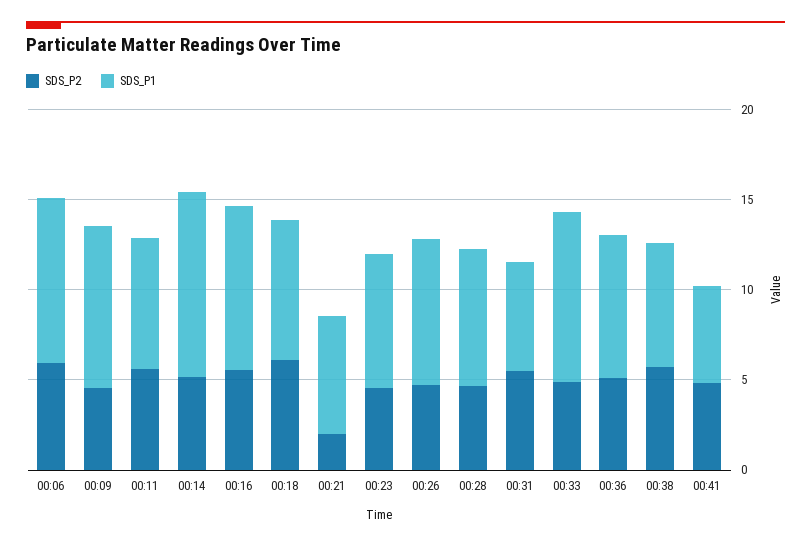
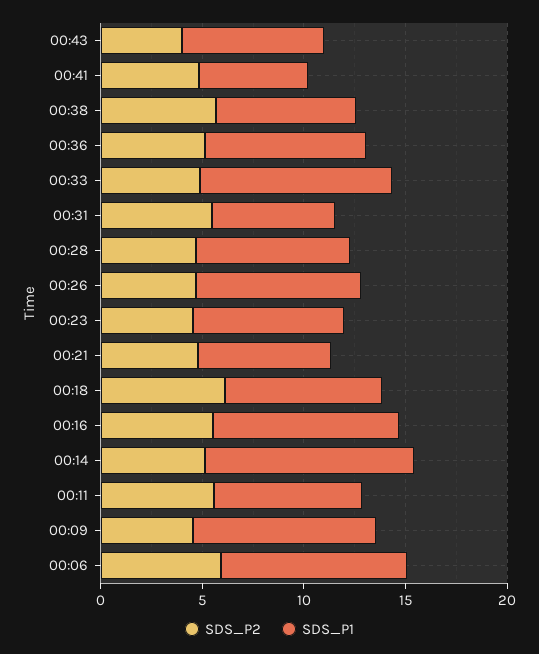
SDS_P2, 00:21: 2 -> 5
SDS_P2, 00:43: none -> 4
SDS_P1, 00:43: none -> 7

